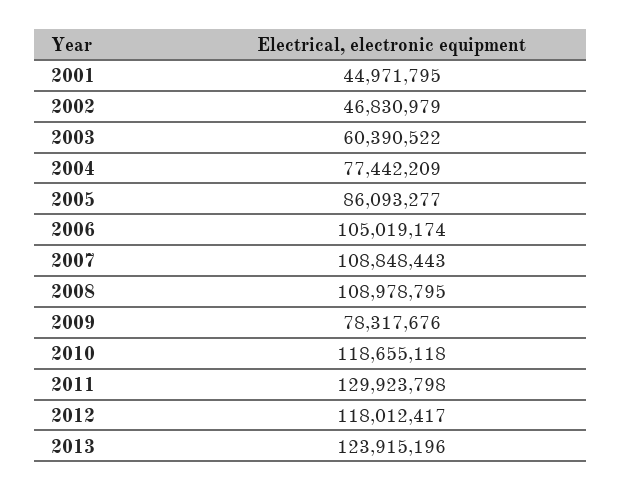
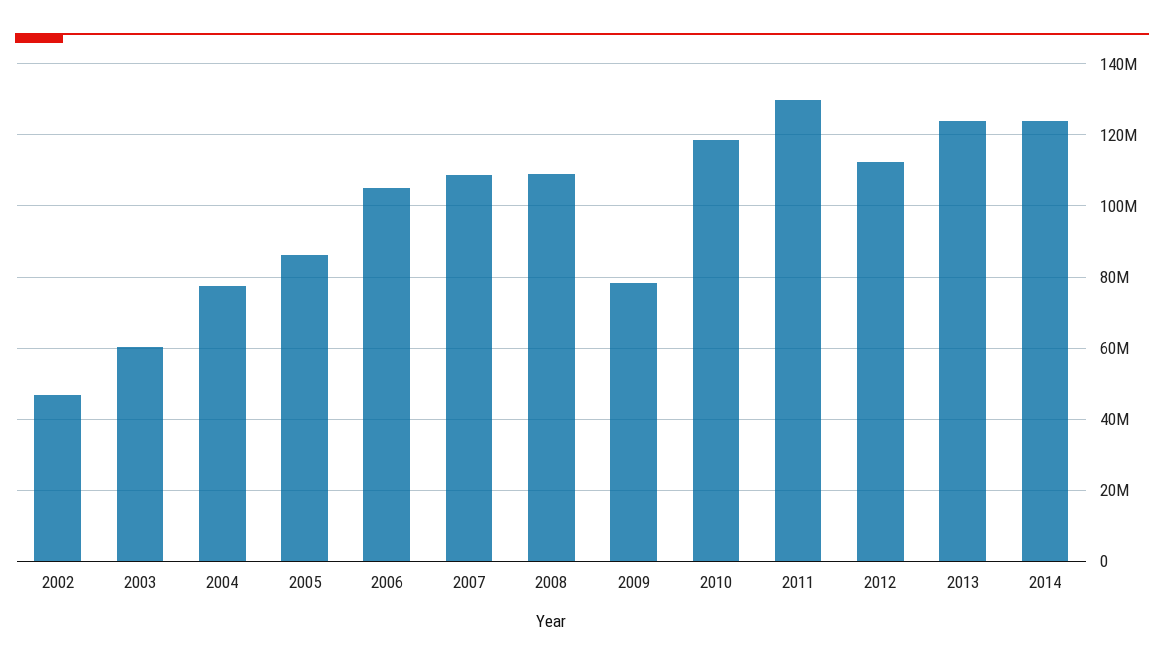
2001: 44971795 -> none
2012: 118012417 -> 112000000
2014: none -> 124000000

